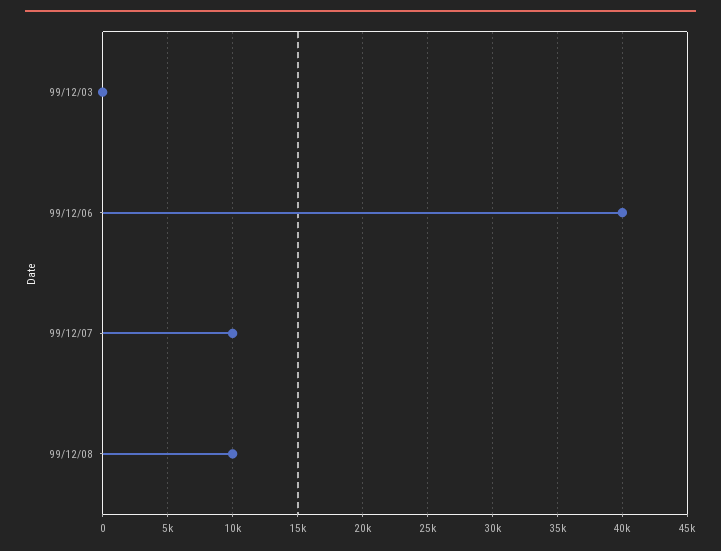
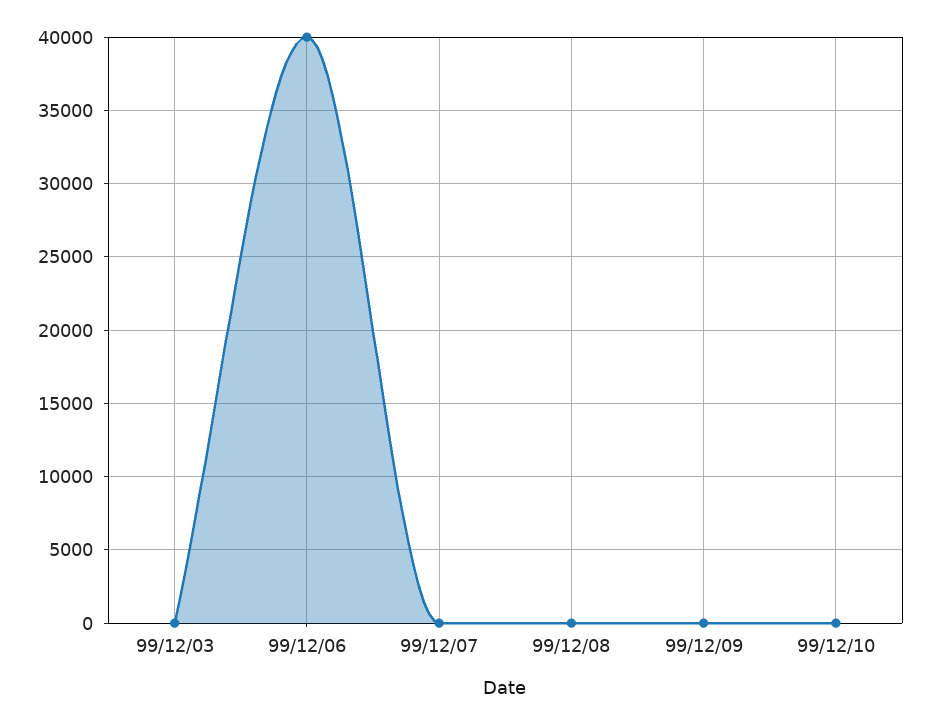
99/12/07: 10000 -> 0
99/12/08: 10000 -> 0
99/12/09: none -> 0
99/12/10: none -> 0

